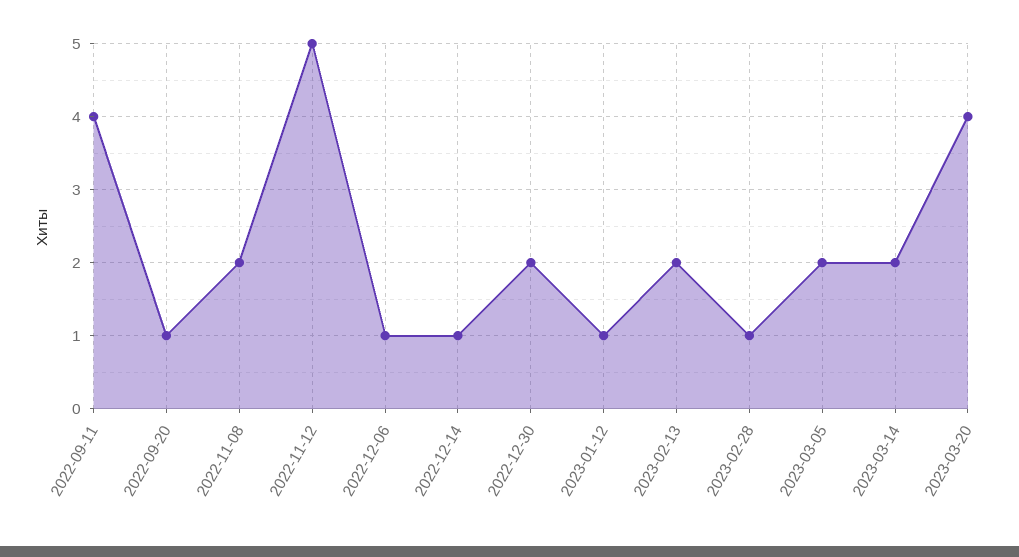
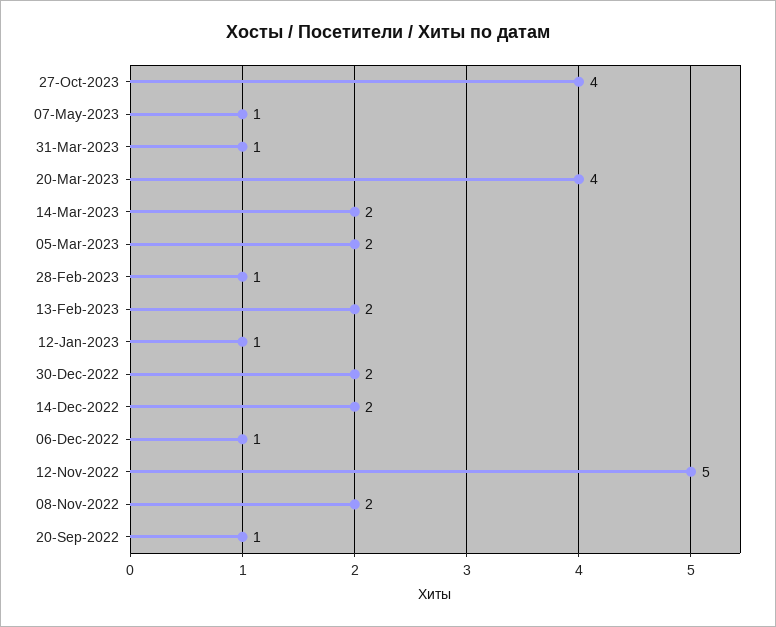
2022-09-11: 4 -> none
2022-12-14: 1 -> 2
27-Oct-2023: none -> 4
07-May-2023: none -> 1
31-Mar-2023: none -> 1

